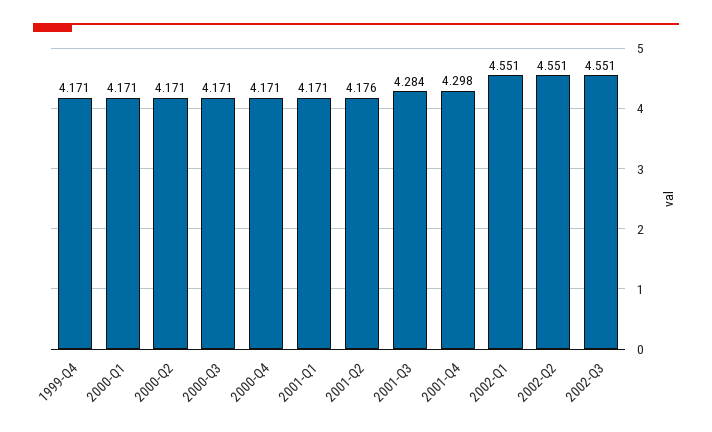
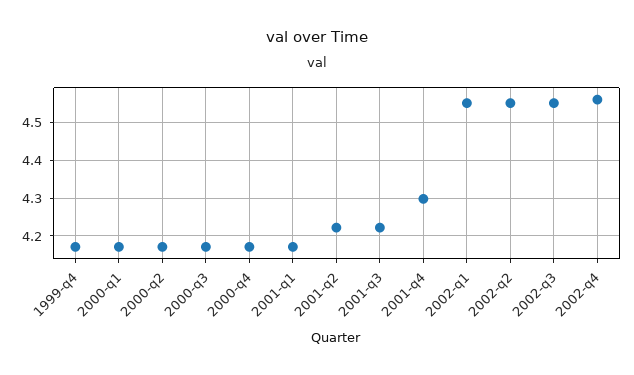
2001-Q2: 4.176 -> 4.22
2001-Q3: 4.284 -> 4.22
2002-q4: none -> 4.56

